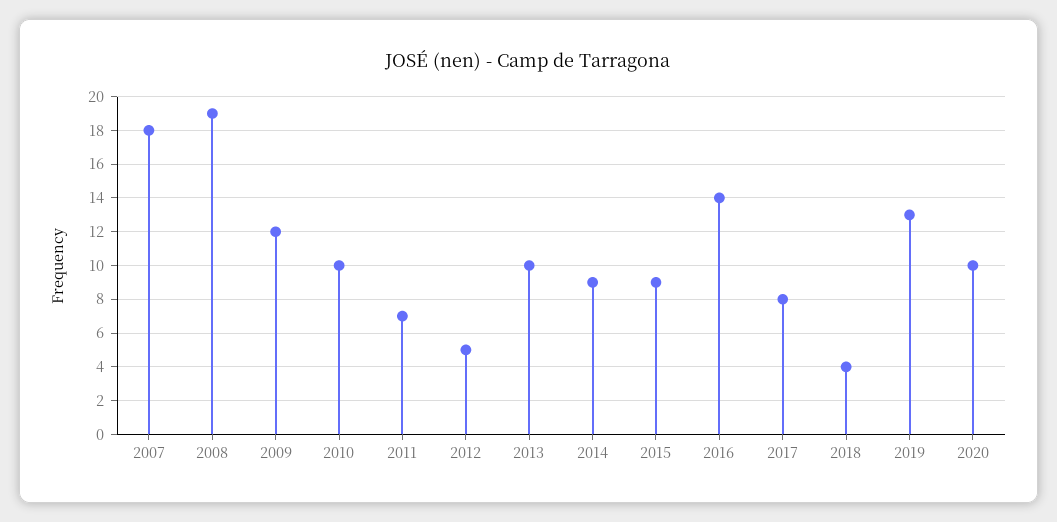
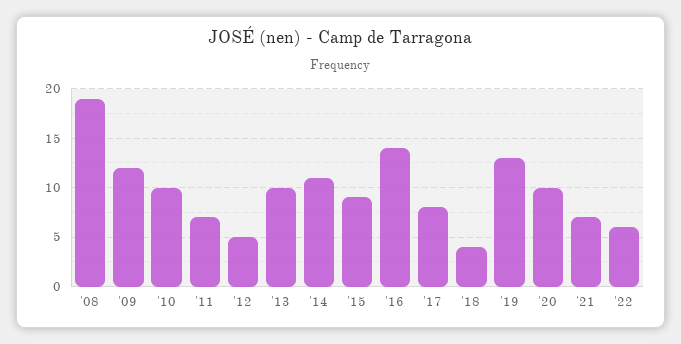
2007: 18 -> none
2014: 9 -> 11
'21: none -> 7
'22: none -> 6

